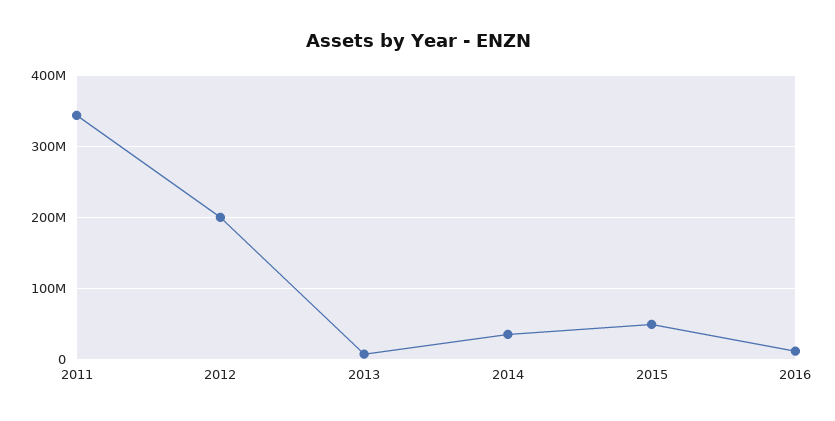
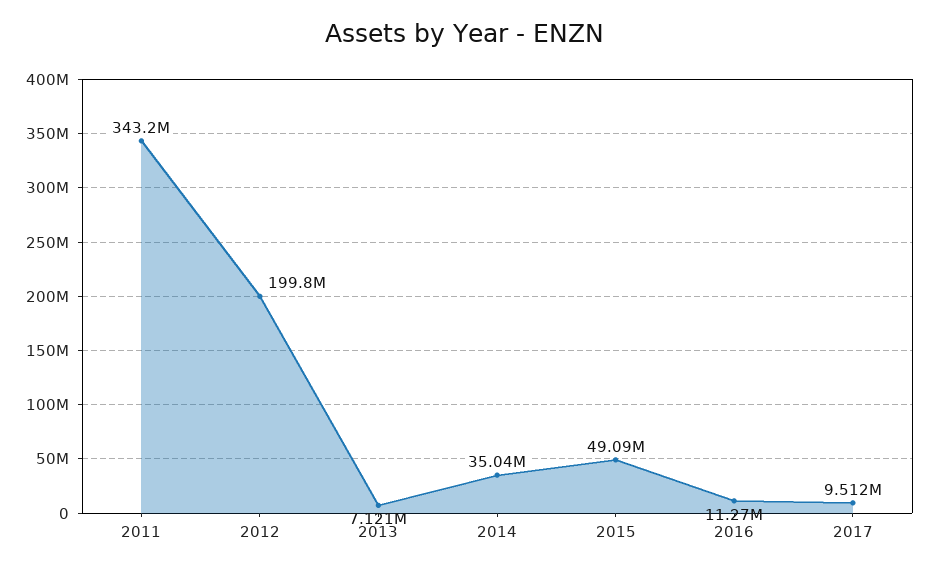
2017: none -> 9512000

